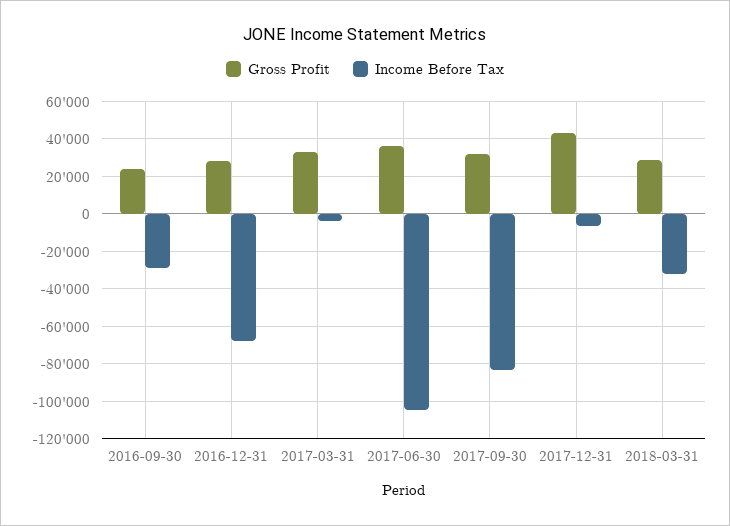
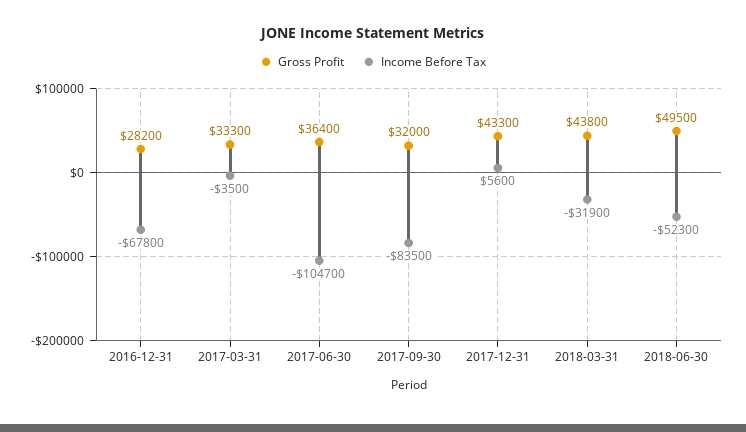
Gross Profit, 2016-09-30: 25000 -> none
Income Before Tax, 2016-09-30: -30000 -> none
Income Before Tax, 2017-12-31: -5000 -> 5600
Gross Profit, 2018-03-31: 30000 -> 43800
Gross Profit, 2018-06-30: none -> 49500
Income Before Tax, 2018-06-30: none -> -52300

